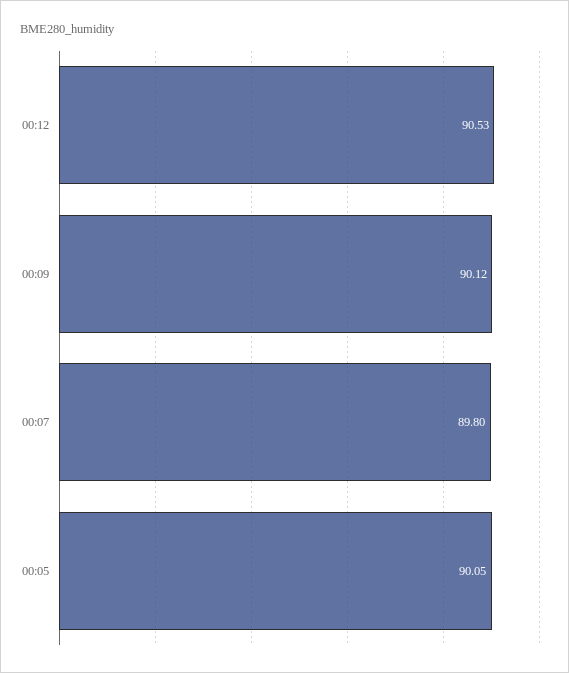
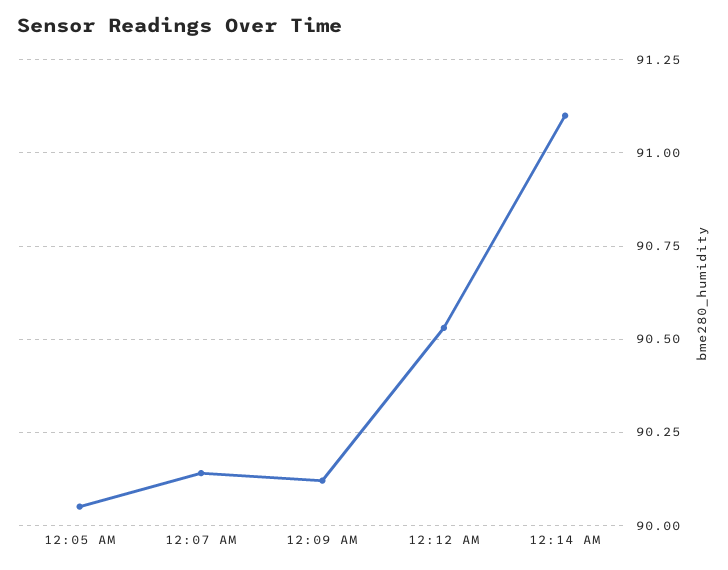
00:07: 89.8 -> 90.15
12:14 AM: none -> 91.1

